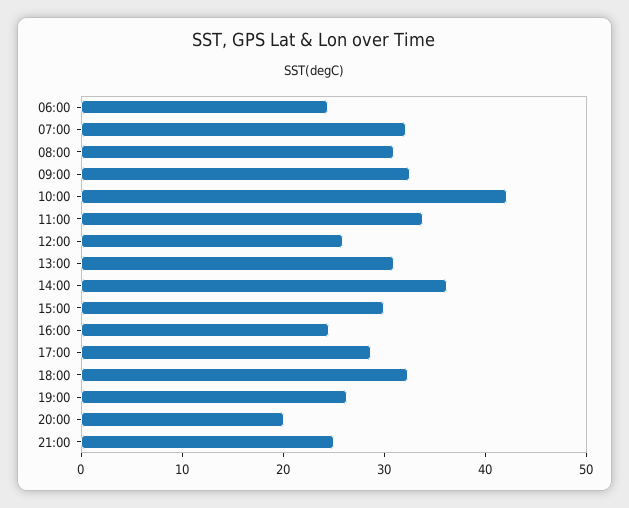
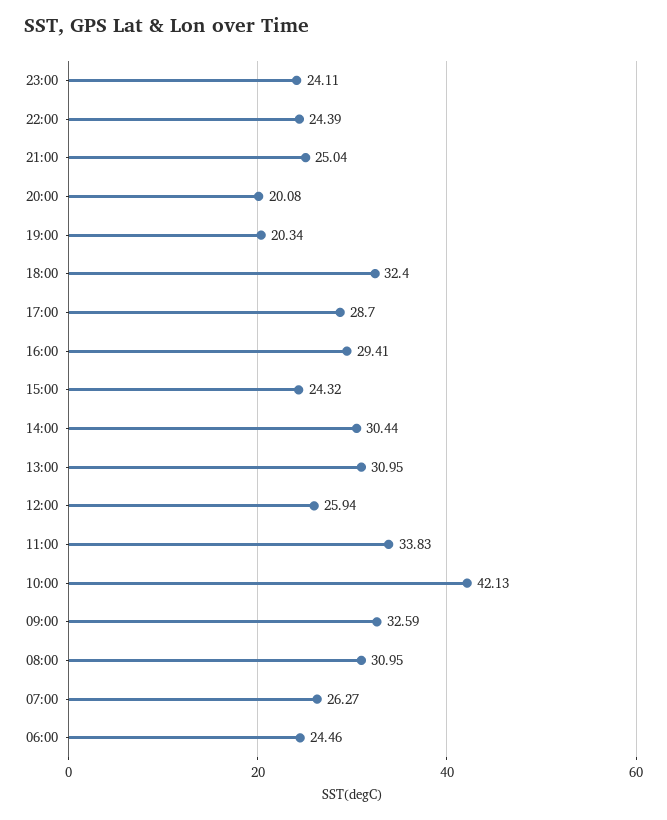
07:00: 32 -> 26.27
14:00: 36 -> 30.44
15:00: 30 -> 24.32
16:00: 24 -> 29.41
19:00: 26 -> 20.34
23:00: none -> 24.11
22:00: none -> 24.39

